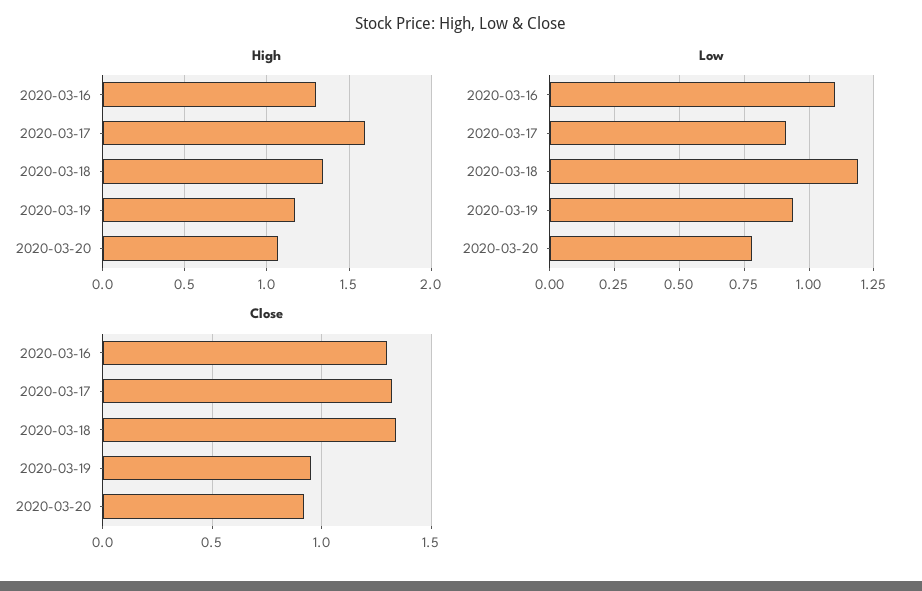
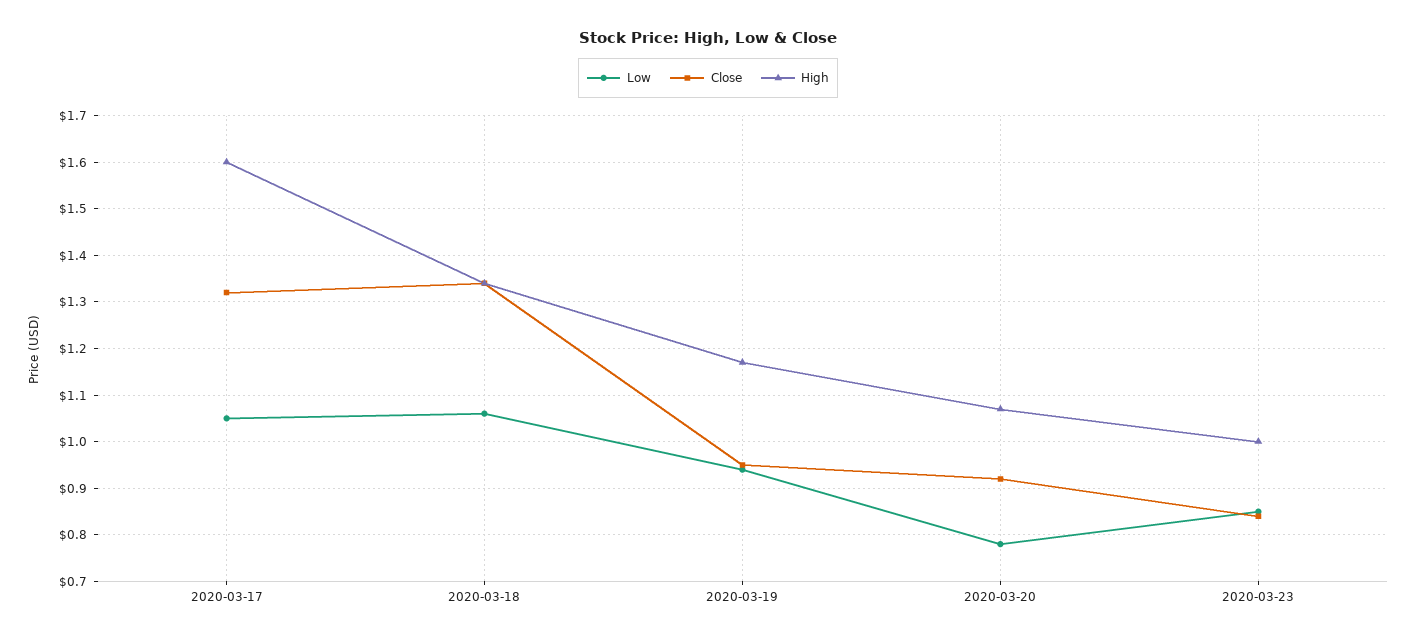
High, 2020-03-16: 1.3 -> none
Low, 2020-03-16: 1.1 -> none
Low, 2020-03-17: 0.9 -> 1.05
Low, 2020-03-18: 1.2 -> 1.05
Close, 2020-03-16: 1.3 -> none
Low, 2020-03-23: none -> 0.85
Close, 2020-03-23: none -> 0.85
High, 2020-03-23: none -> 1

